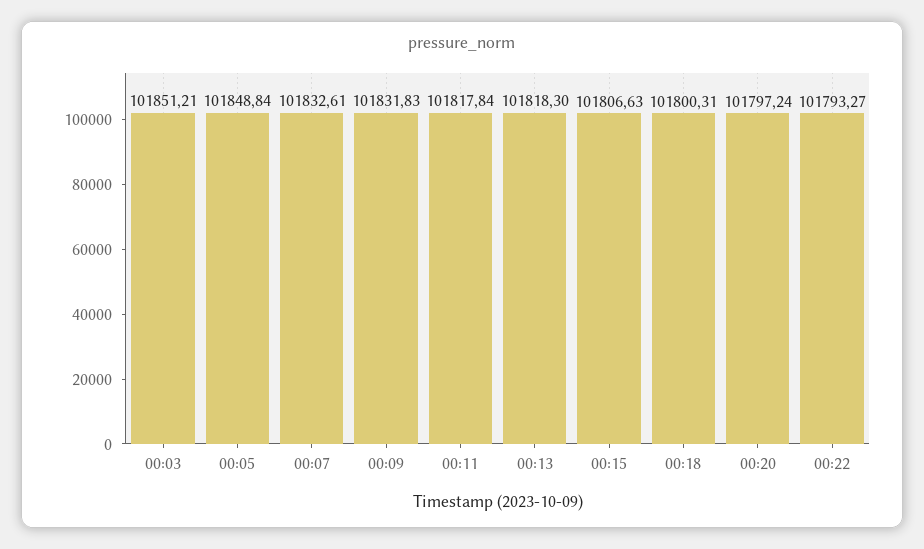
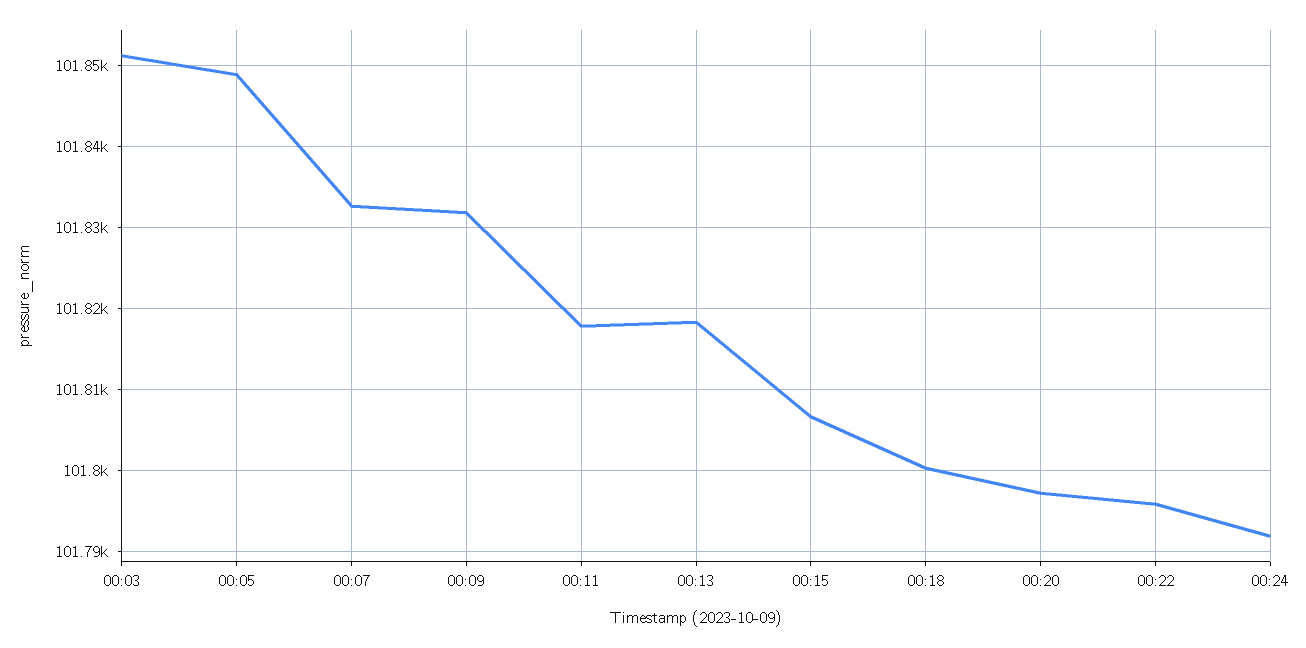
00:22: 101793.27 -> 101796
00:24: none -> 101792

